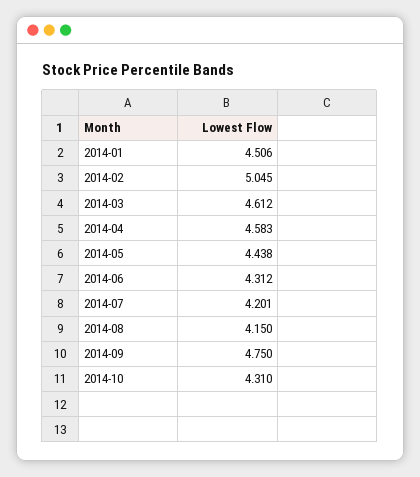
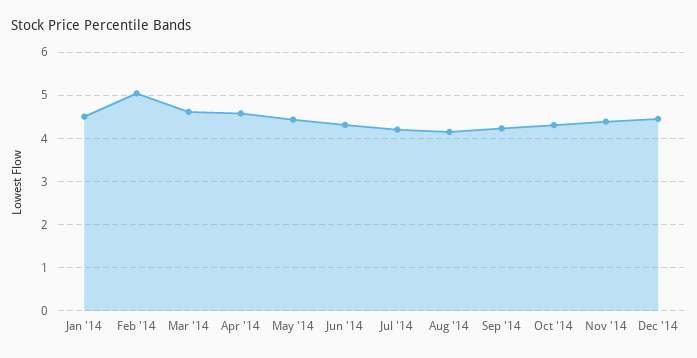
2014-09: 4.75 -> 4.2
Nov '14: none -> 4.4
Dec '14: none -> 4.4

